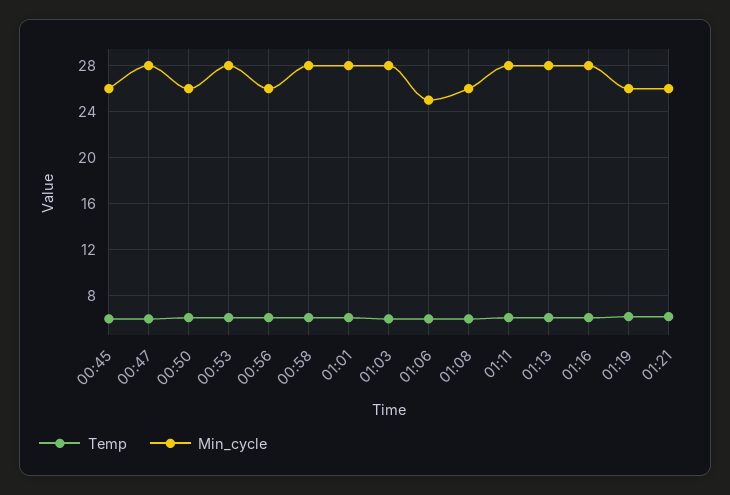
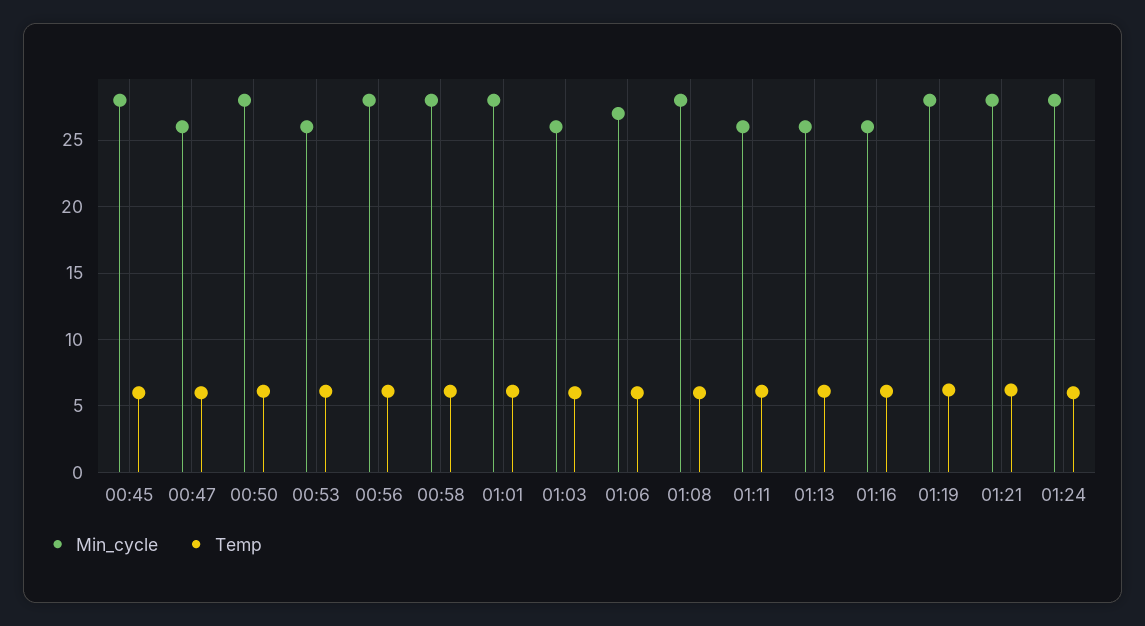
Min_cycle, 00:45: 26 -> 28
Min_cycle, 00:47: 28 -> 26
Min_cycle, 00:50: 26 -> 28
Min_cycle, 00:53: 28 -> 26
Min_cycle, 00:56: 26 -> 28
Min_cycle, 01:03: 28 -> 26
Min_cycle, 01:06: 25 -> 27
Min_cycle, 01:08: 26 -> 28
Min_cycle, 01:11: 28 -> 26
Min_cycle, 01:13: 28 -> 26
Min_cycle, 01:16: 28 -> 26
Min_cycle, 01:19: 26 -> 28
Min_cycle, 01:21: 26 -> 28
Min_cycle, 01:24: none -> 28
Temp, 01:24: none -> 6

